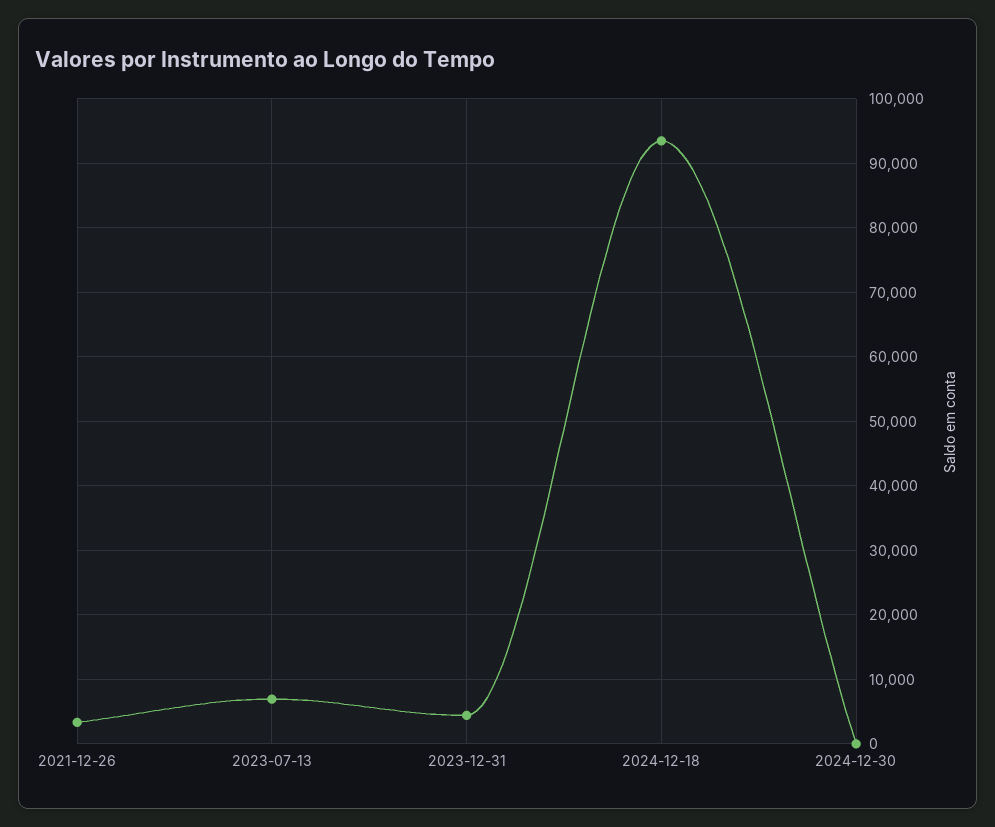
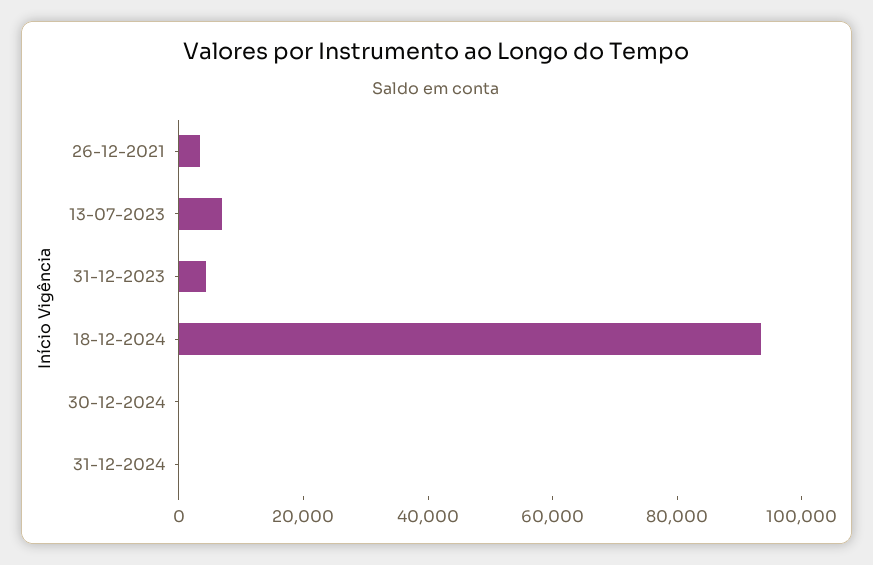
31-12-2024: none -> 0

